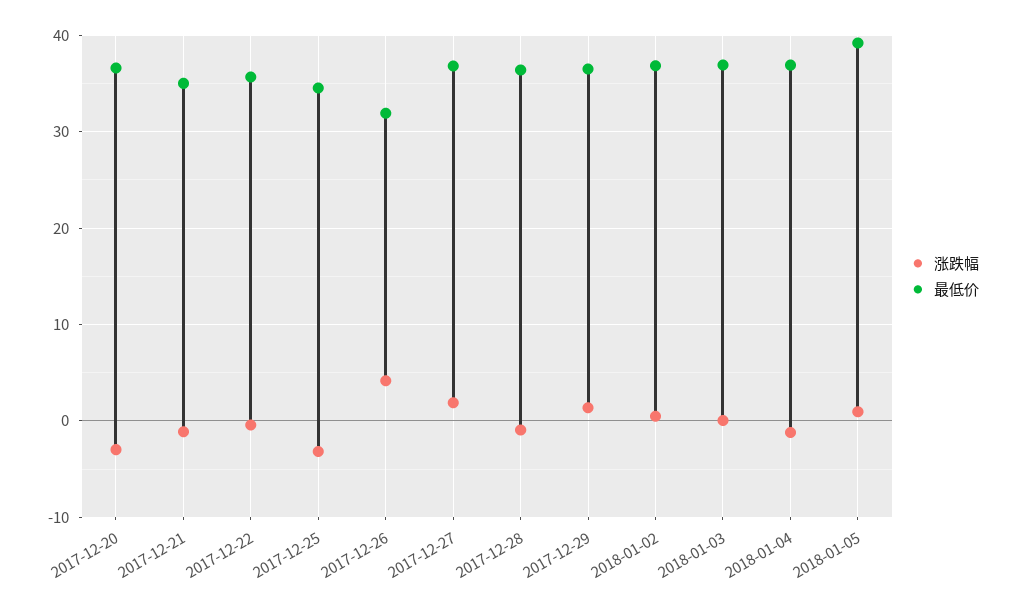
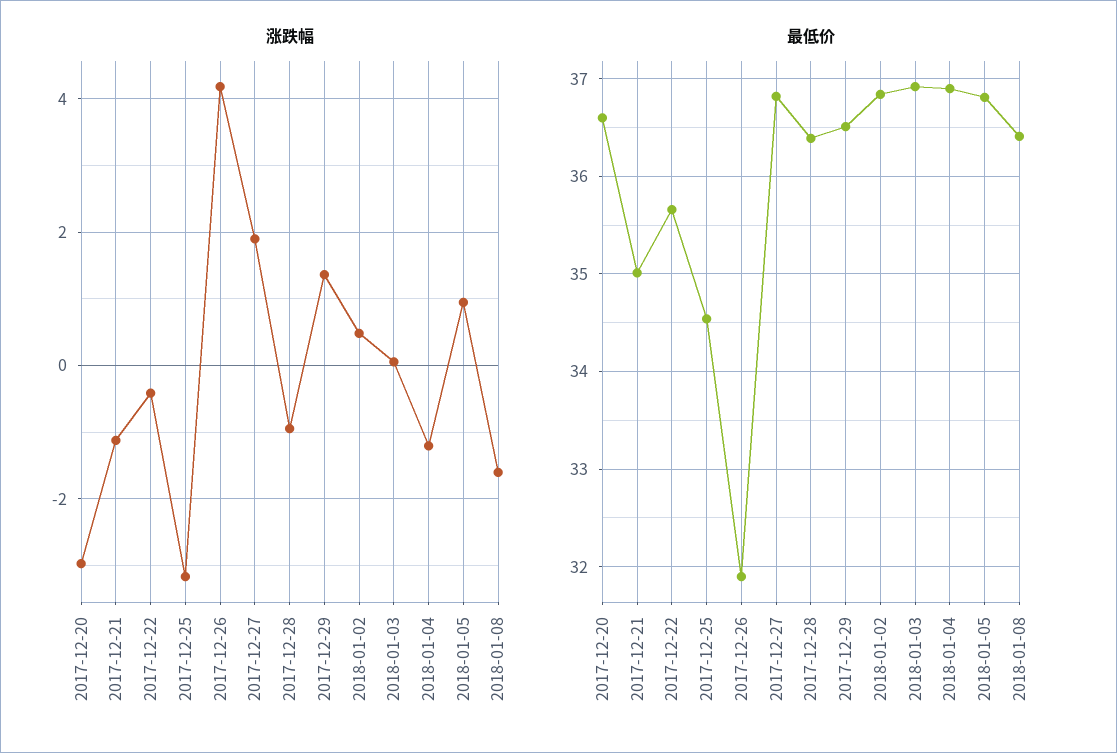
最低价, 2018-01-05: 39 -> 36.8
涨跌幅, 2018-01-08: none -> -1.6
最低价, 2018-01-08: none -> 36.4

